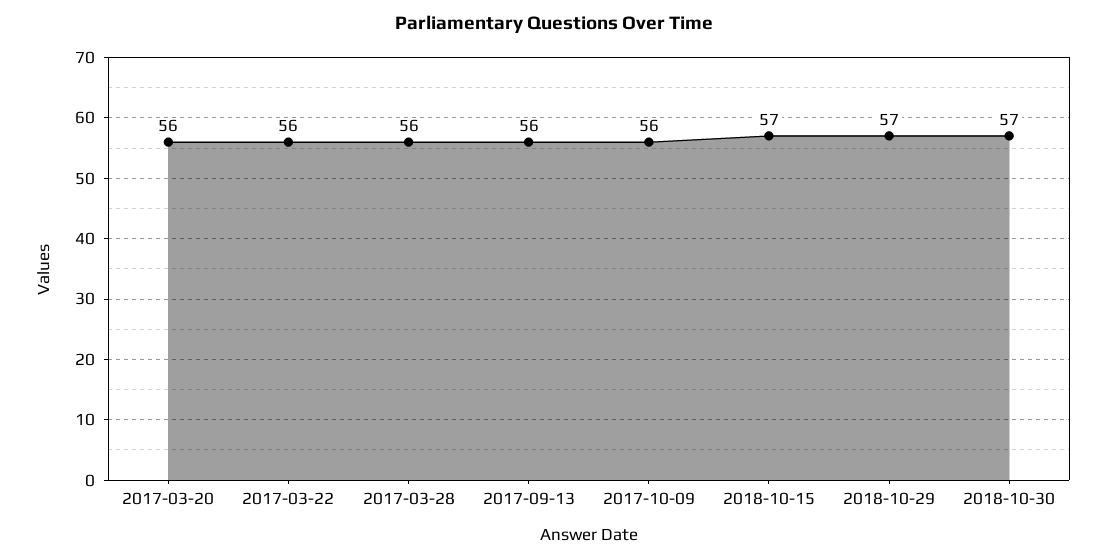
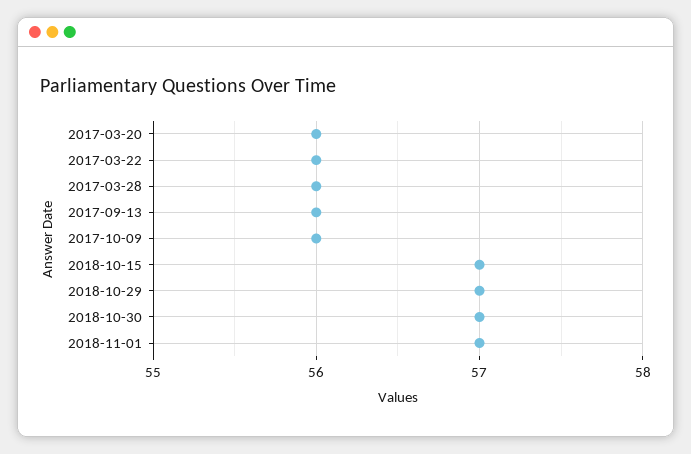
2018-11-01: none -> 57

